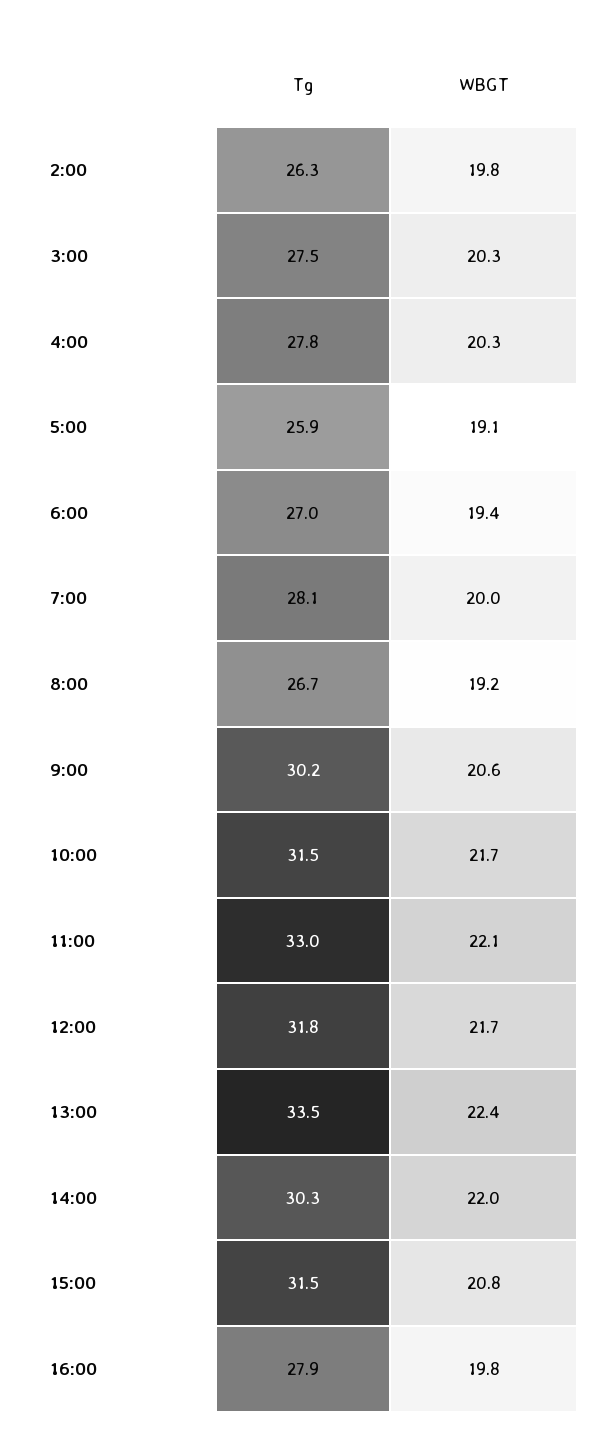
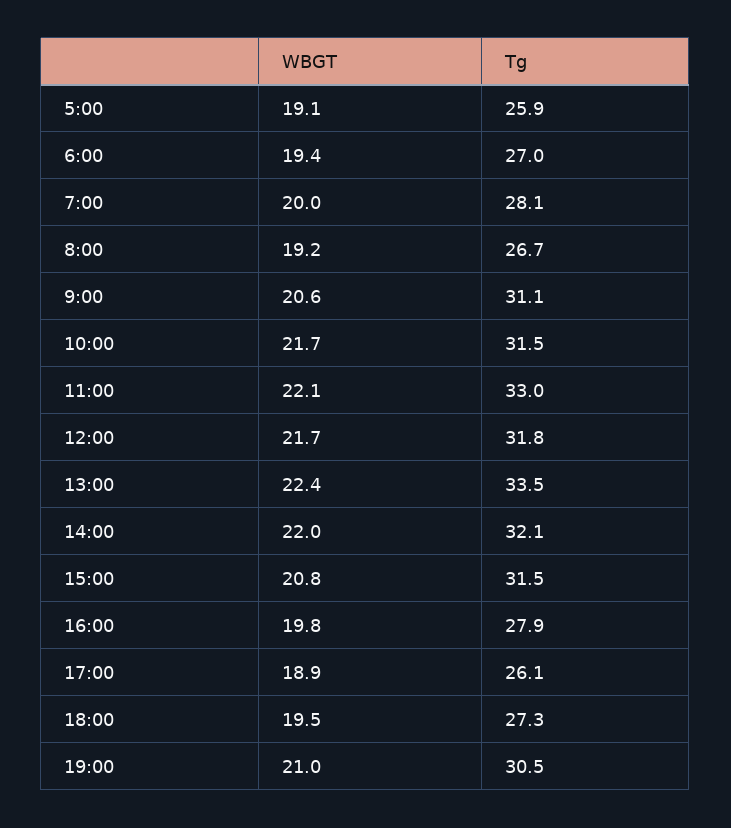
Tg, 2:00: 26.3 -> none
WBGT, 2:00: 19.8 -> none
Tg, 3:00: 27.5 -> none
WBGT, 3:00: 20.3 -> none
Tg, 4:00: 27.8 -> none
WBGT, 4:00: 20.3 -> none
Tg, 9:00: 30.2 -> 31.1
Tg, 14:00: 30.3 -> 32.1
WBGT, 17:00: none -> 18.9
Tg, 17:00: none -> 26.1
WBGT, 18:00: none -> 19.5
Tg, 18:00: none -> 27.3
WBGT, 19:00: none -> 21
Tg, 19:00: none -> 30.5

